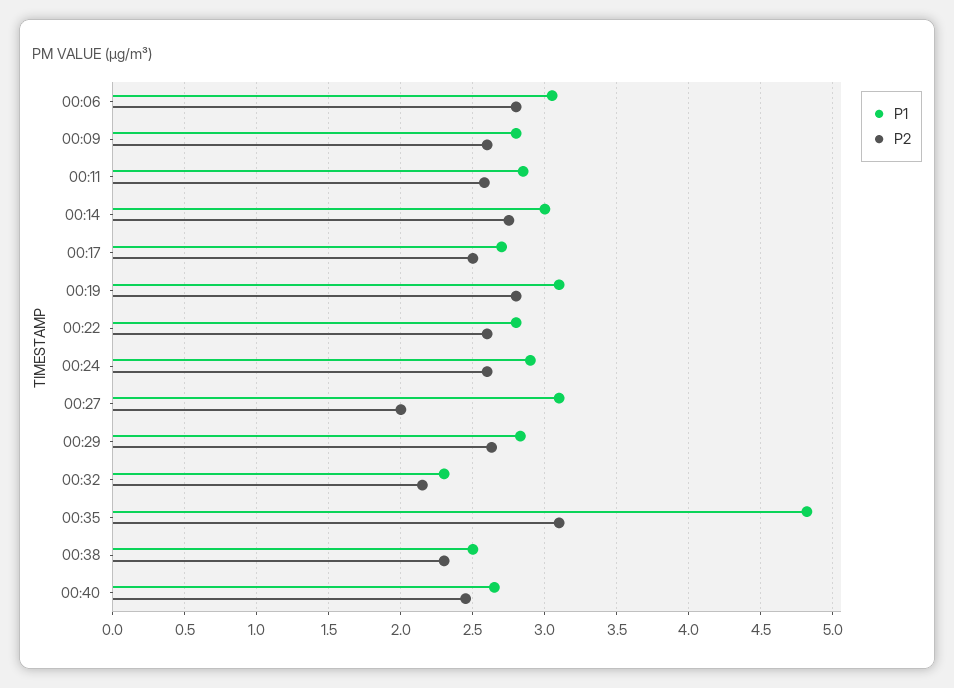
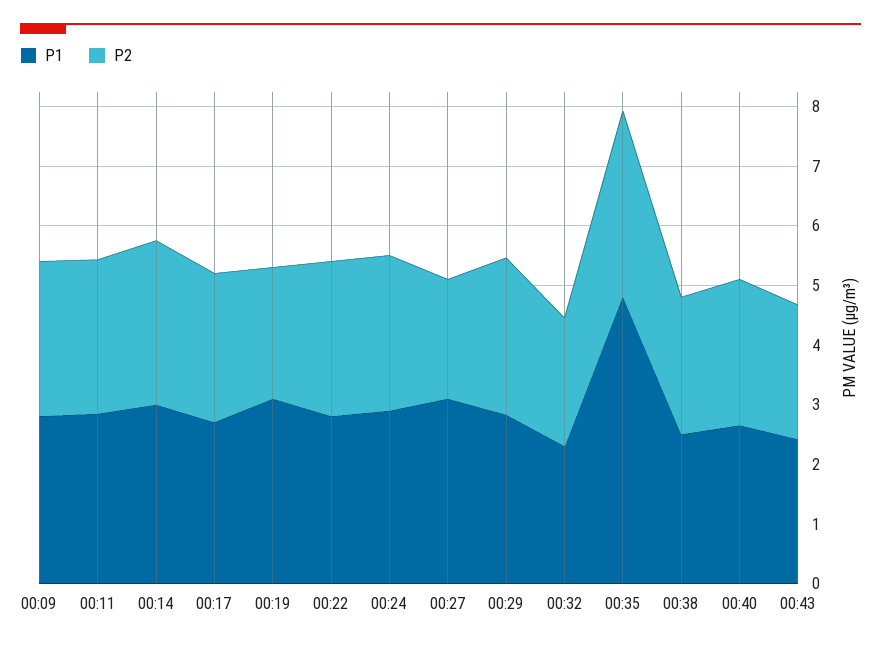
P1, 00:06: 3.05 -> none
P2, 00:06: 2.8 -> none
P2, 00:19: 2.8 -> 2.2
P1, 00:43: none -> 2.4
P2, 00:43: none -> 2.2

